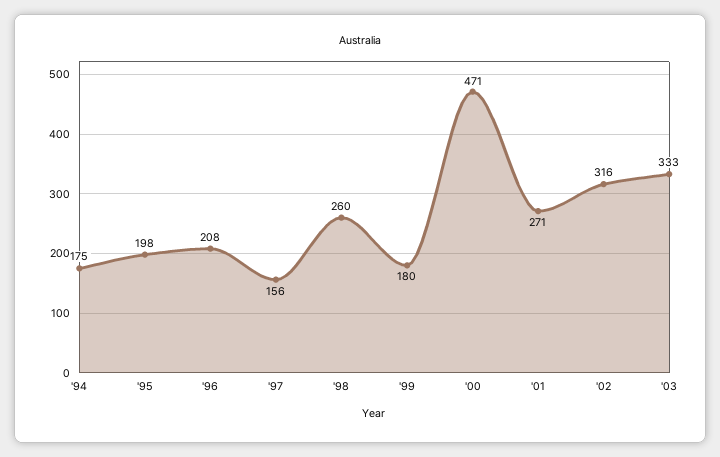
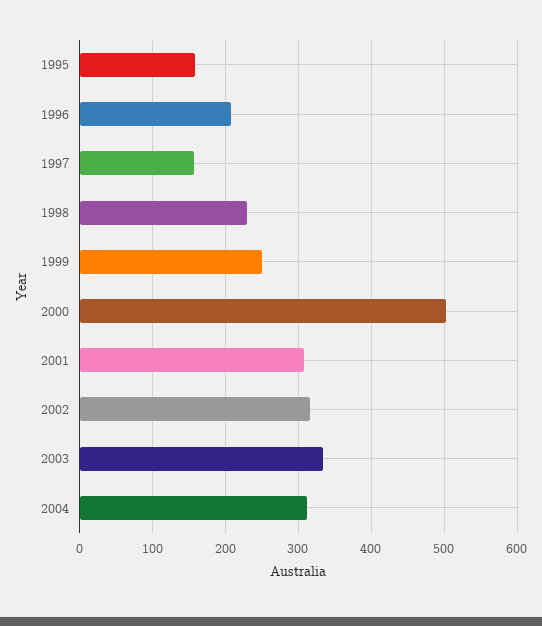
'94: 175 -> none
'95: 198 -> 160
'98: 260 -> 230
'99: 180 -> 250
'00: 471 -> 500
'01: 271 -> 310
2004: none -> 310

